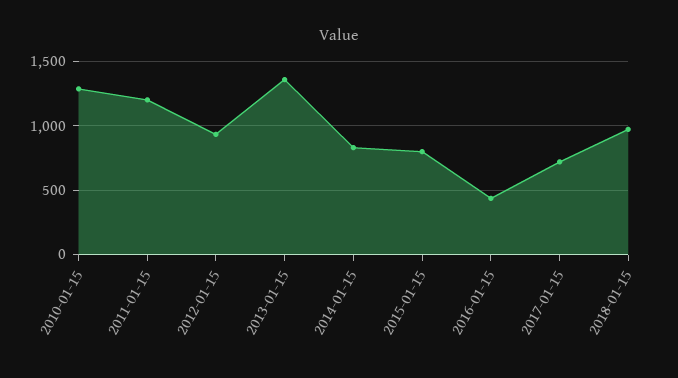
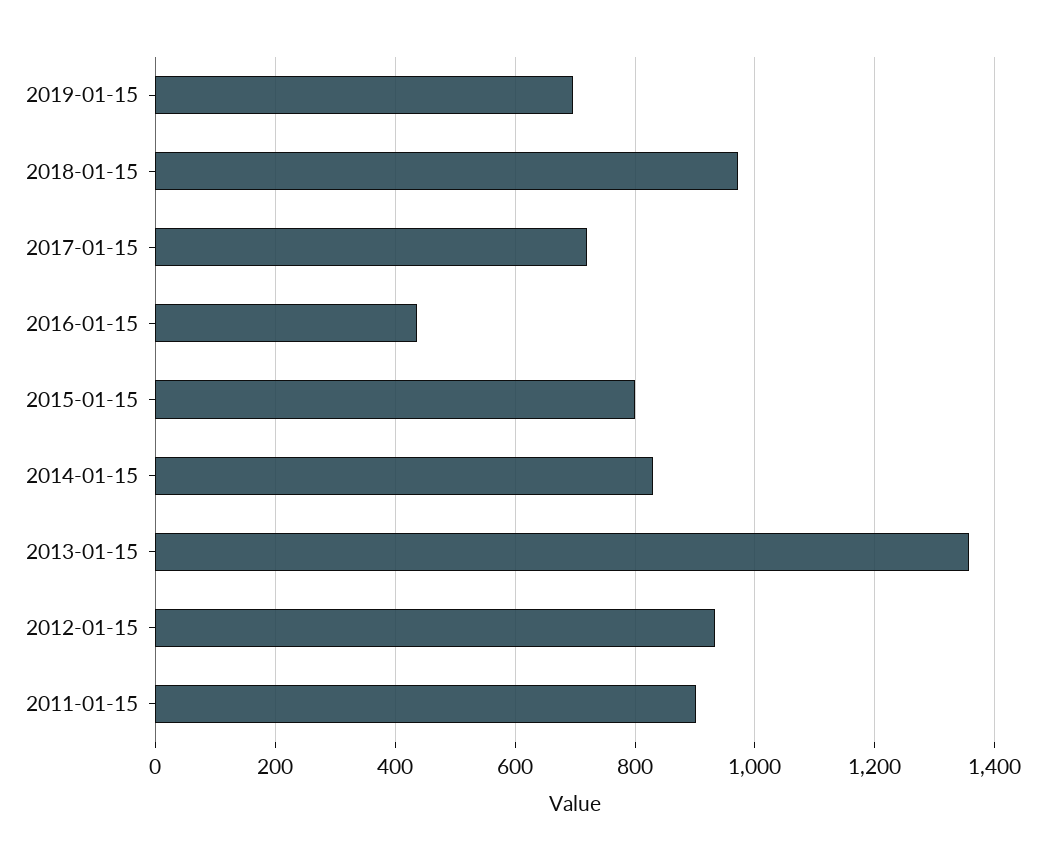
2010-01-15: 1300 -> none
2011-01-15: 1200 -> 900
2019-01-15: none -> 700

